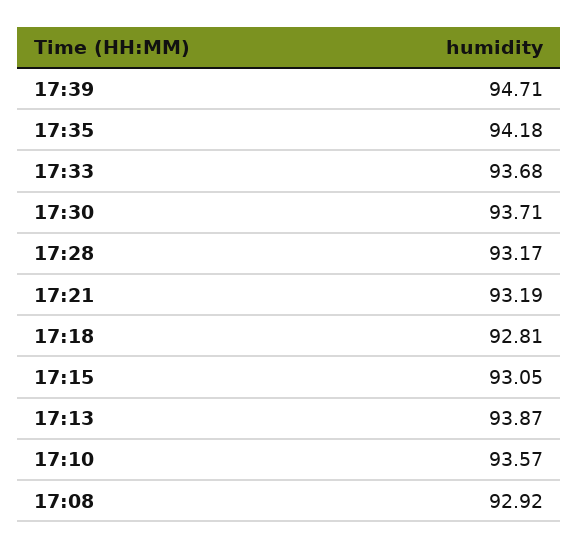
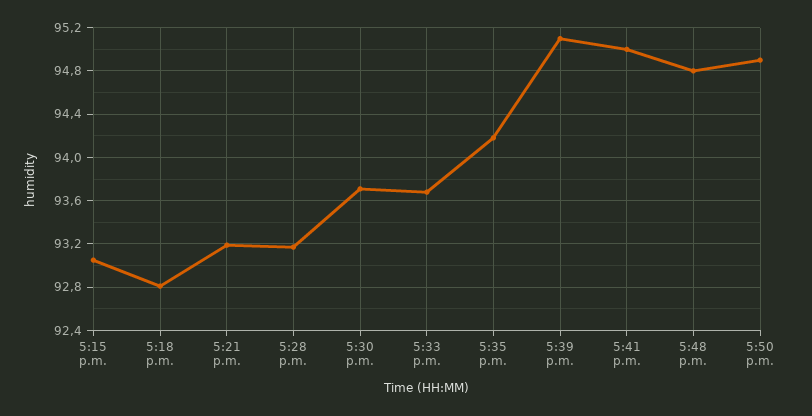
17:39: 94.71 -> 95.1
17:13: 93.87 -> none
17:10: 93.57 -> none
17:08: 92.92 -> none
5:41 p.m.: none -> 95
5:48 p.m.: none -> 94.8
5:50 p.m.: none -> 94.9

